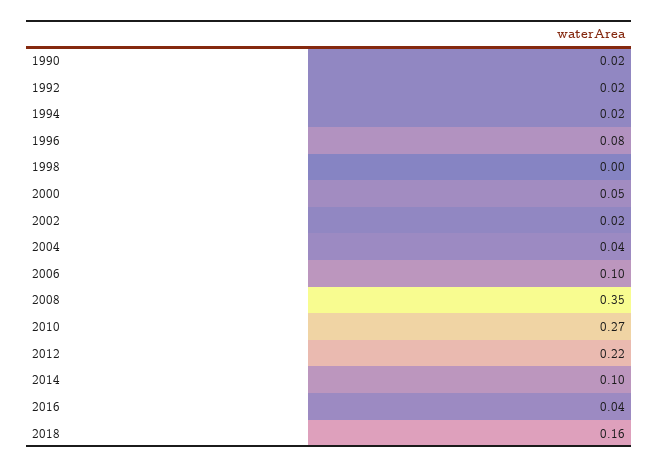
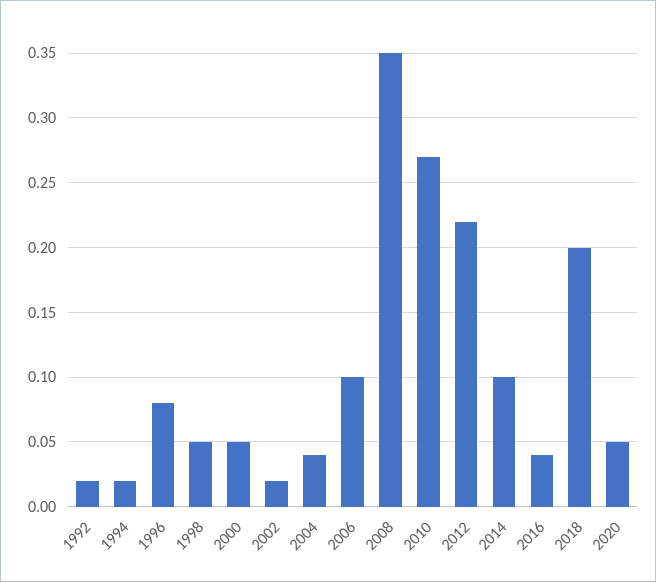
1990: 0.02 -> none
1998: 0 -> 0.05
2018: 0.16 -> 0.2
2020: none -> 0.05

